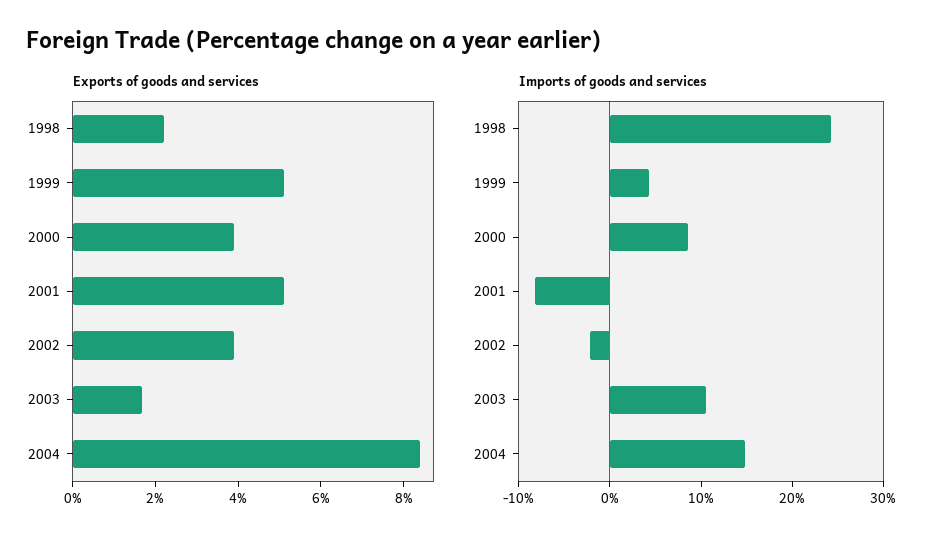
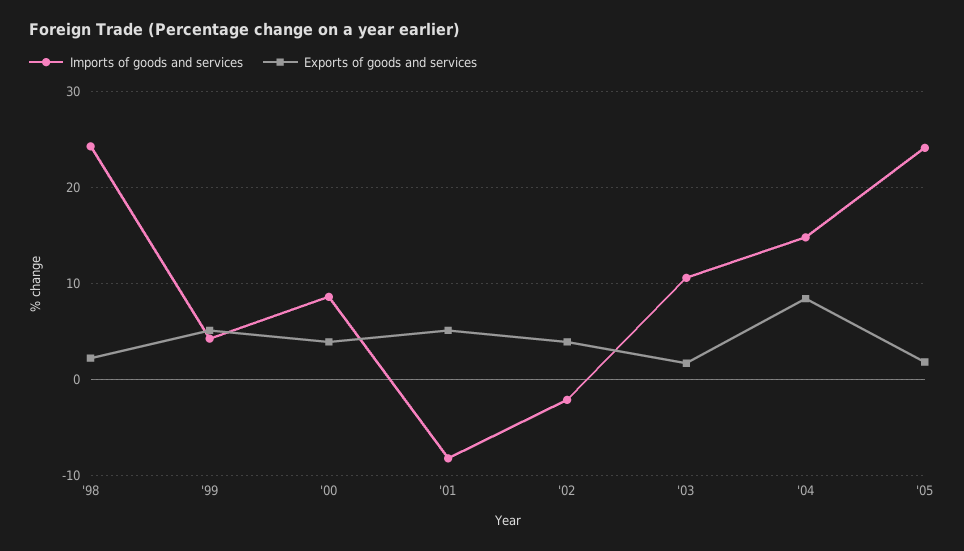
Imports of goods and services, '05: none -> 24
Exports of goods and services, '05: none -> 2

